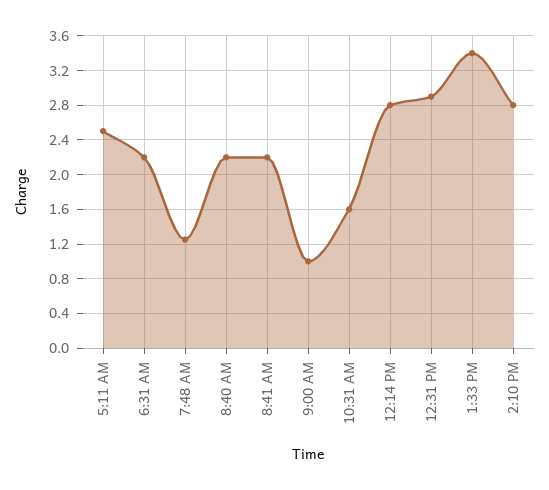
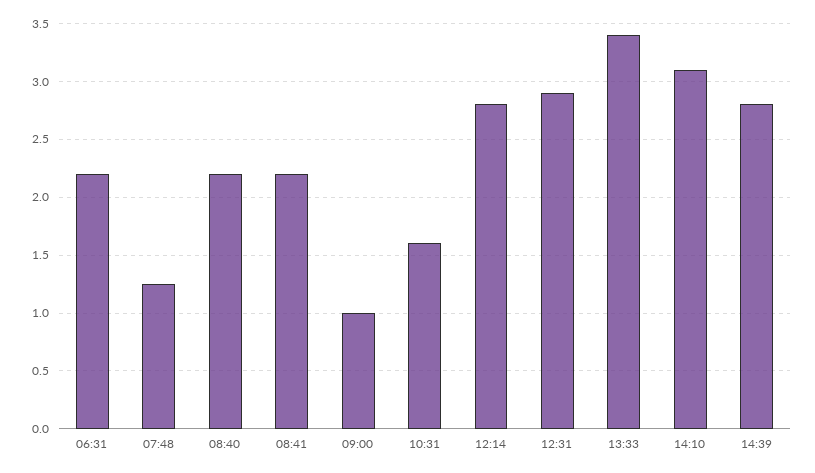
5:11 AM: 2.5 -> none
2:10 PM: 2.8 -> 3.1
14:39: none -> 2.8

